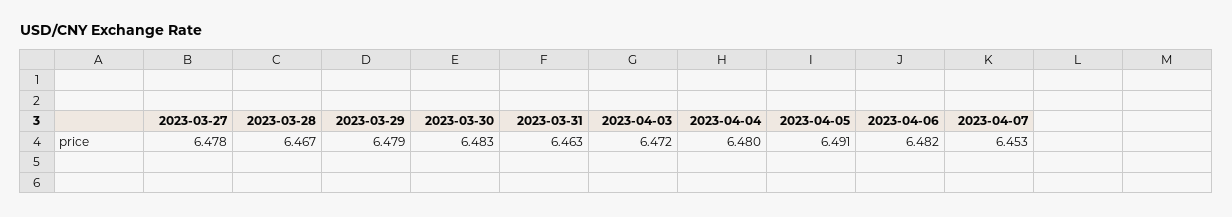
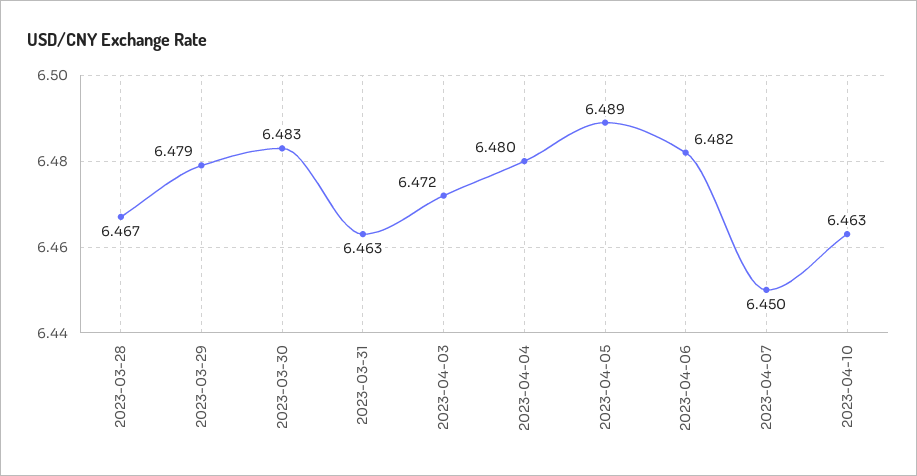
2023-03-27: 6.478 -> none
2023-04-05: 6.491 -> 6.489
2023-04-07: 6.453 -> 6.45
2023-04-10: none -> 6.463

